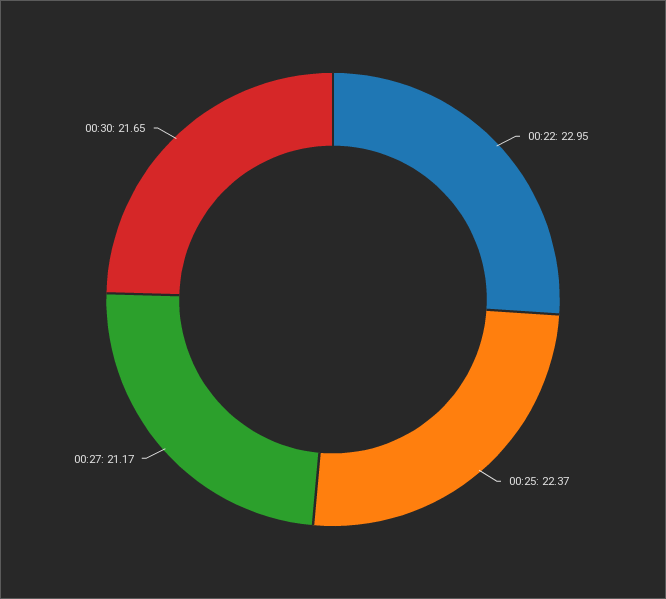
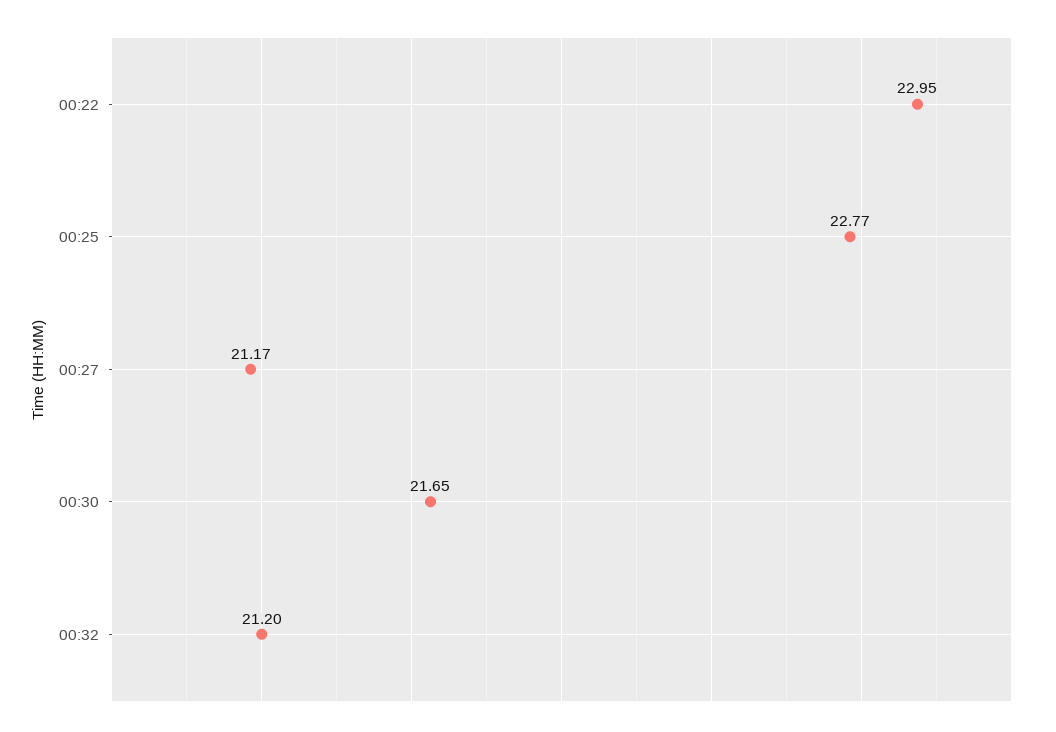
00:25: 22.37 -> 22.77
00:32: none -> 21.2

